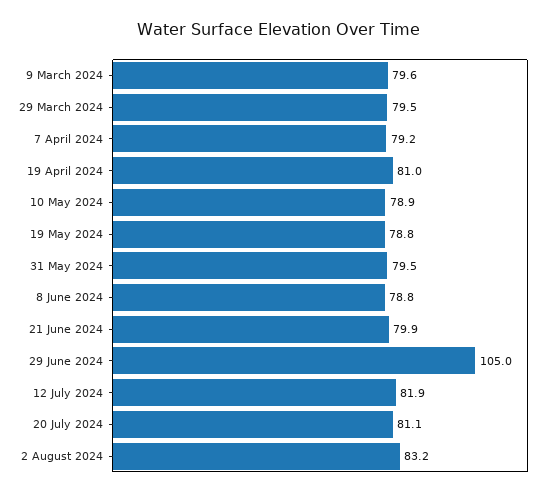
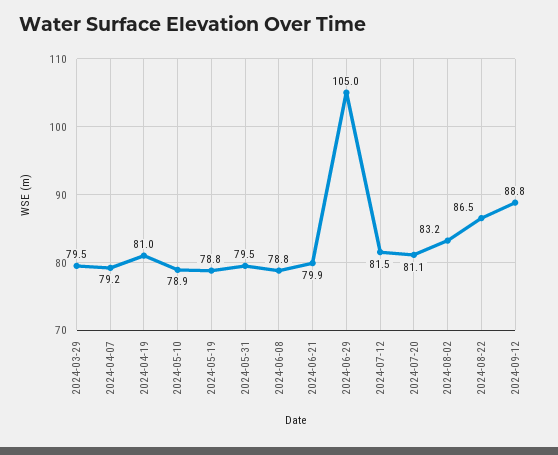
9 March 2024: 79.6 -> none
12 July 2024: 81.9 -> 81.5
2024-08-22: none -> 86.5
2024-09-12: none -> 88.8

